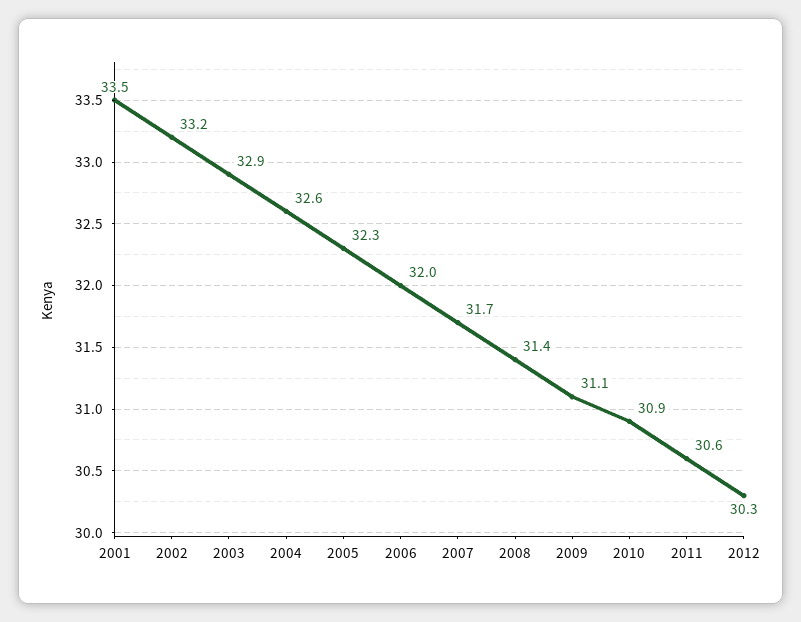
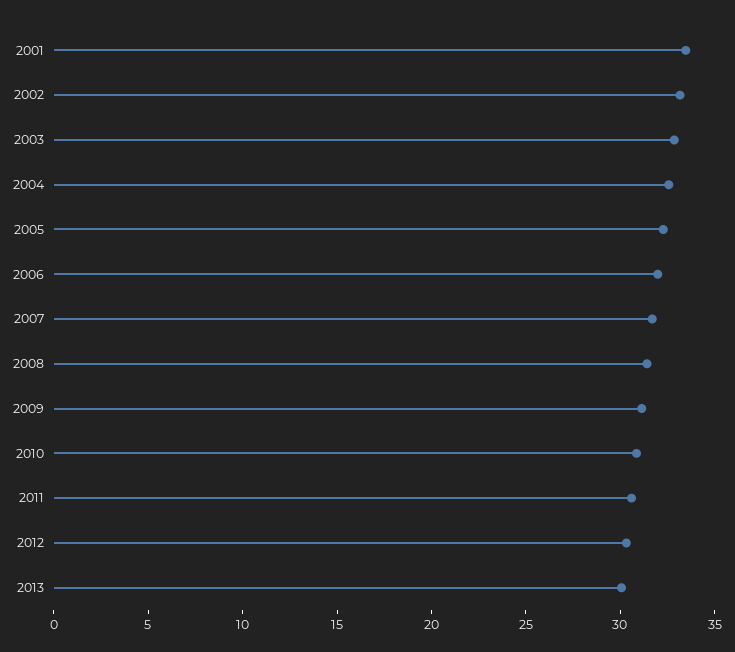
2013: none -> 30

